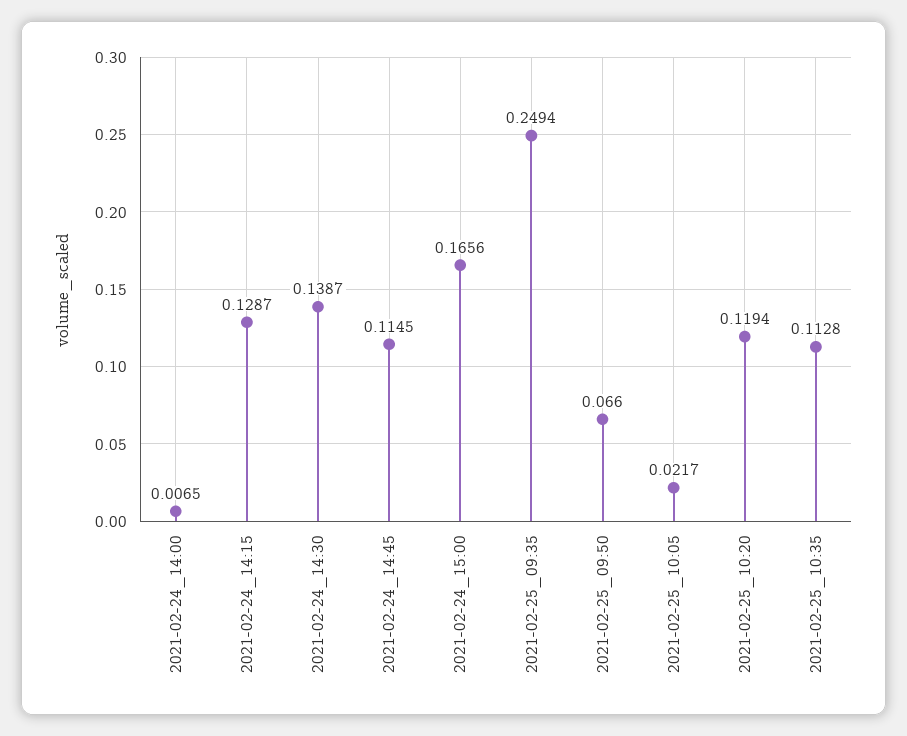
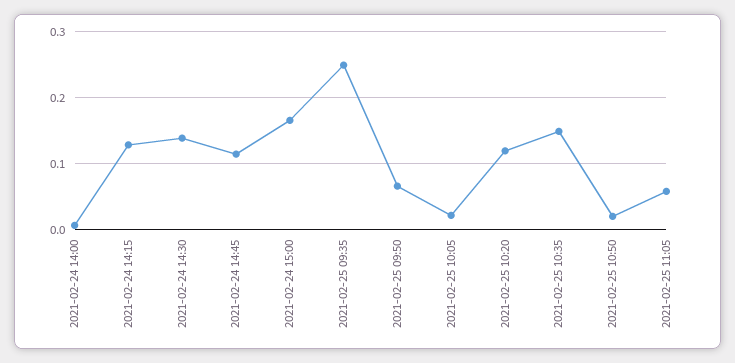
2021-02-25_10:35: 0.1128 -> 0.15
2021-02-25 10:50: none -> 0.02
2021-02-25 11:05: none -> 0.06

